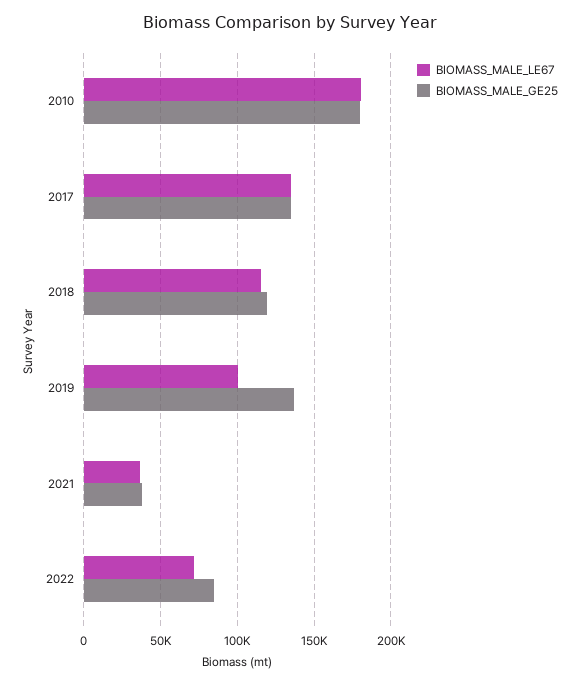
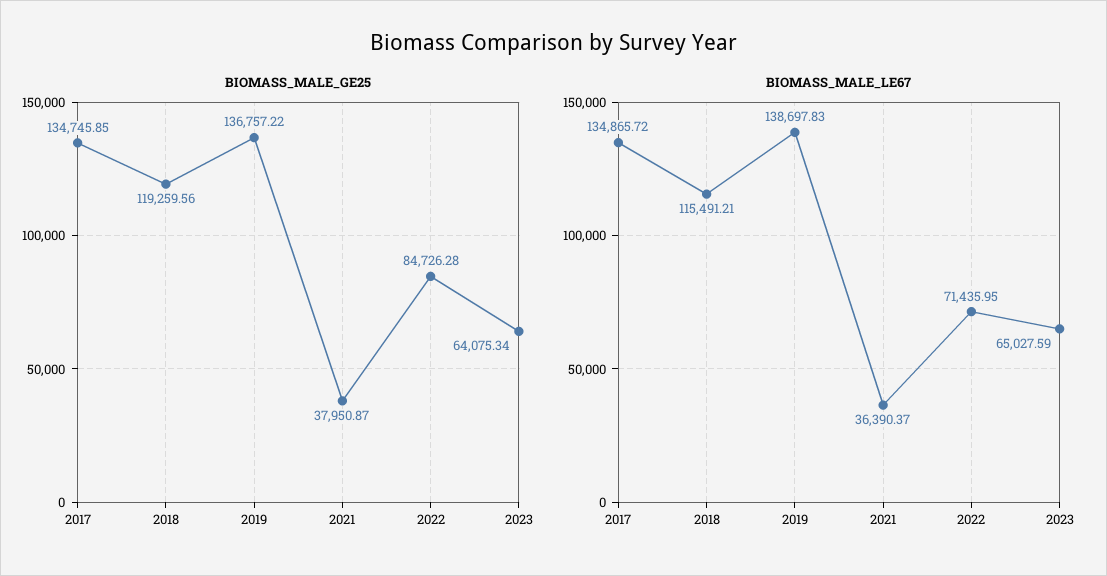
BIOMASS_MALE_LE67, 2010: 180000 -> none
BIOMASS_MALE_GE25, 2010: 180000 -> none
BIOMASS_MALE_LE67, 2019: 100000 -> 138697.83
BIOMASS_MALE_GE25, 2023: none -> 64075.34
BIOMASS_MALE_LE67, 2023: none -> 65027.59

